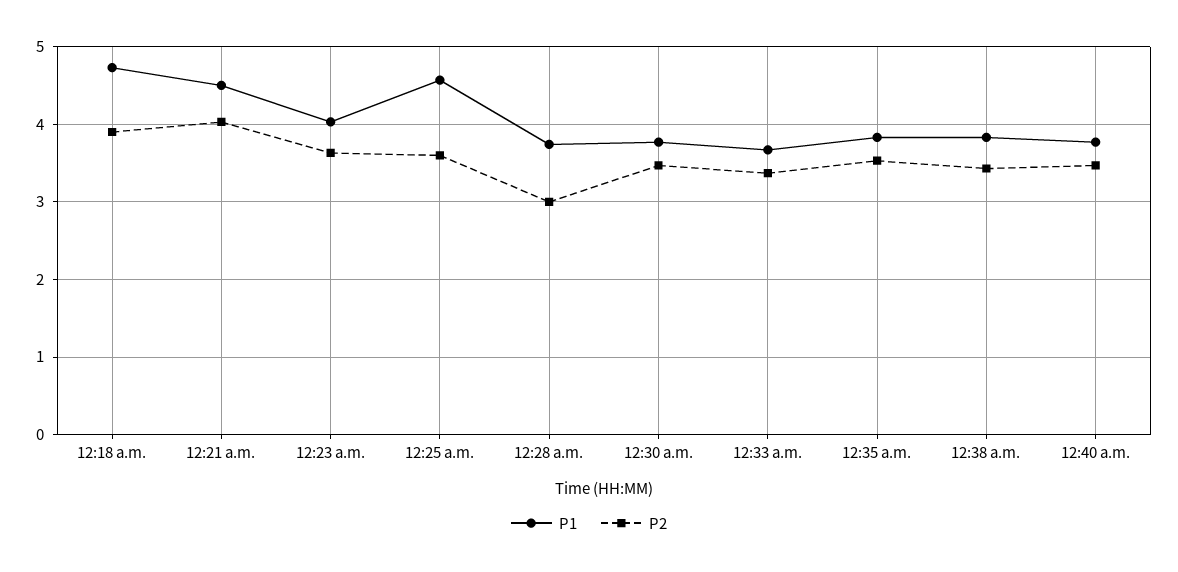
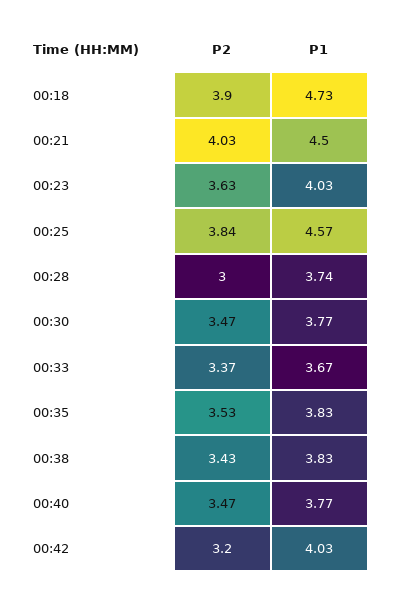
P2, 12:25 a.m.: 3.6 -> 3.84
P2, 00:42: none -> 3.2
P1, 00:42: none -> 4.03

